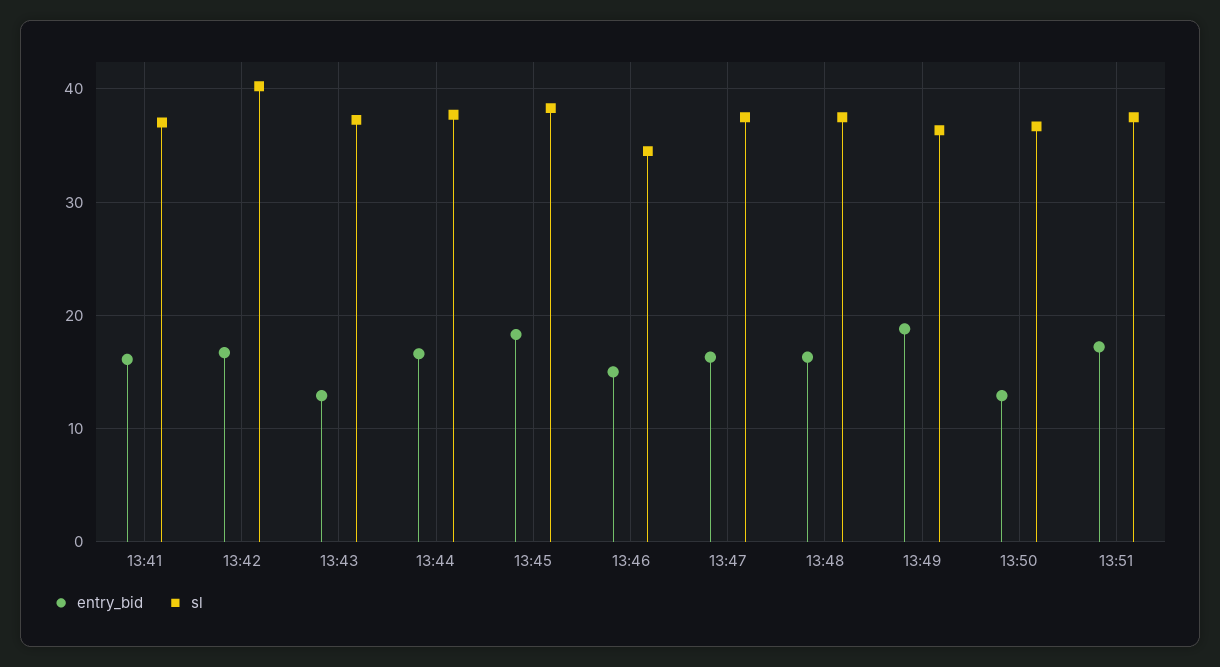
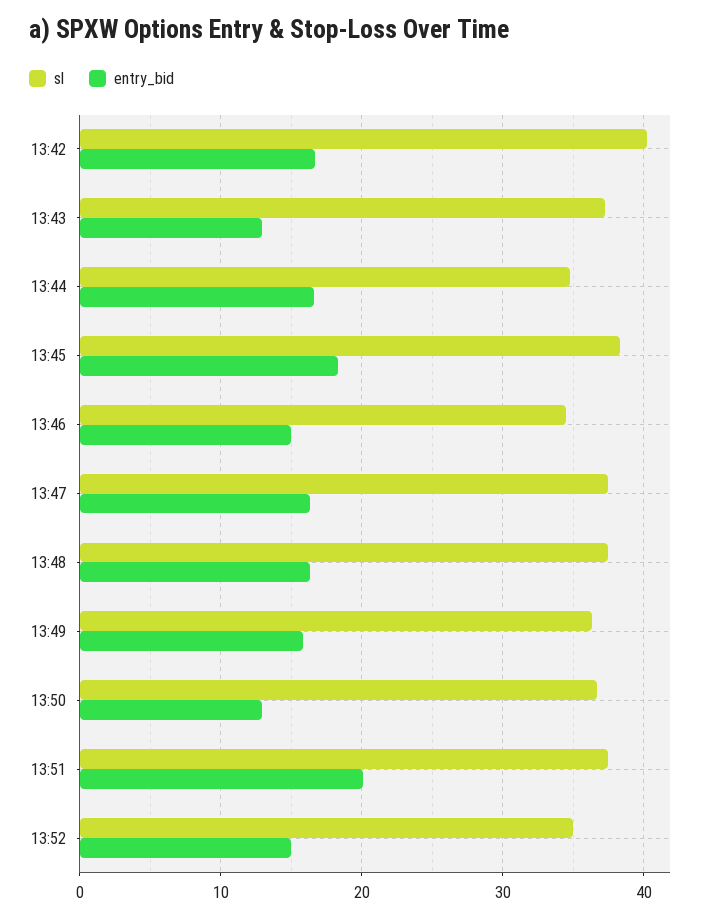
entry_bid, 13:41: 16 -> none
sl, 13:41: 37 -> none
sl, 13:44: 38 -> 35
entry_bid, 13:49: 19 -> 16
entry_bid, 13:51: 17 -> 20
sl, 13:52: none -> 35
entry_bid, 13:52: none -> 15

